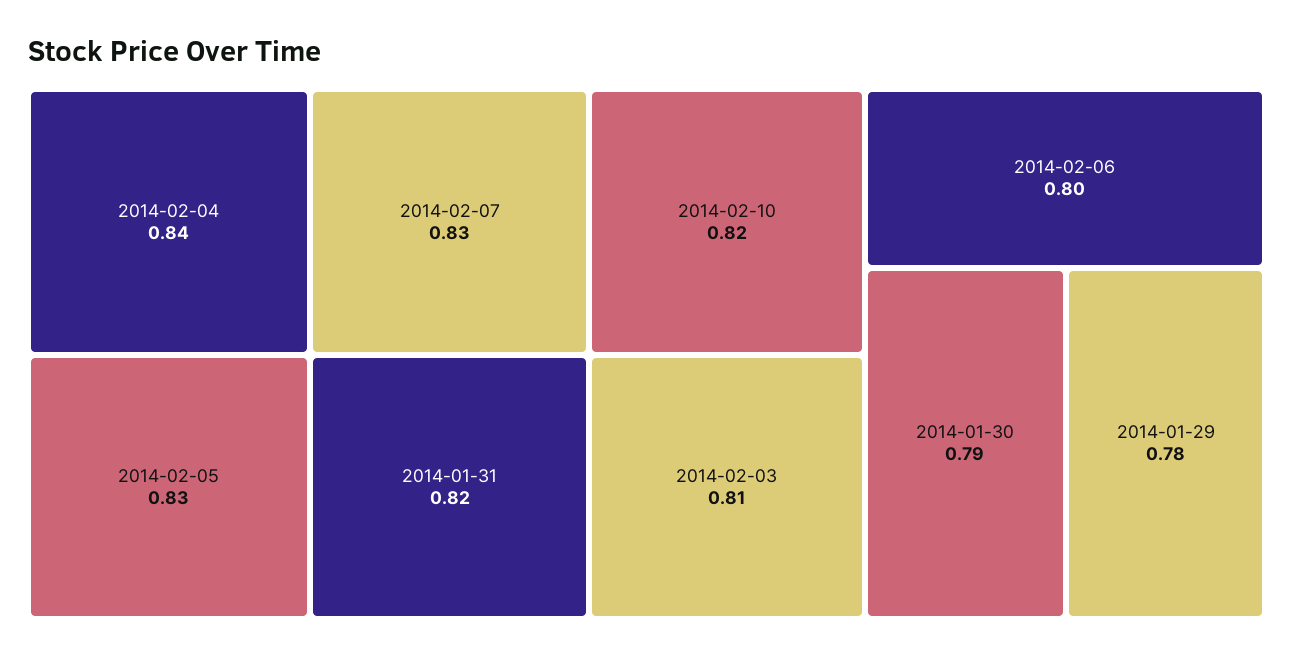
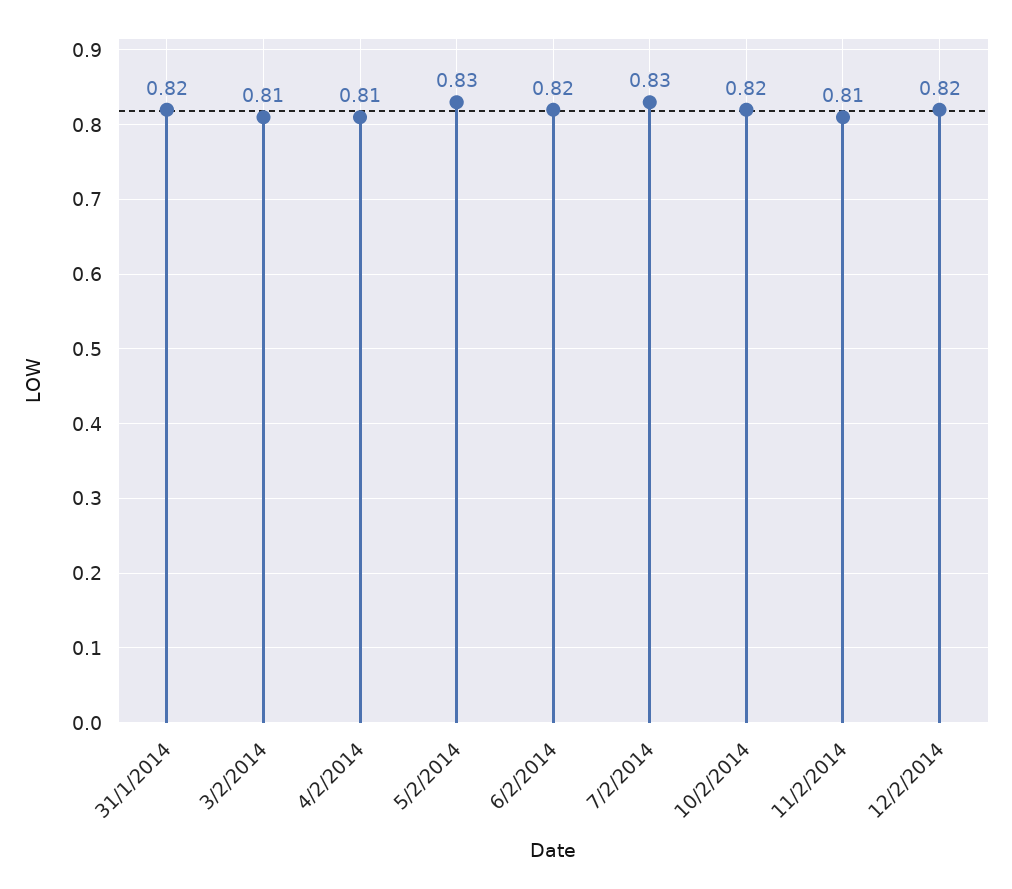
2014-02-04: 0.84 -> 0.81
2014-02-06: 0.8 -> 0.82
2014-01-30: 0.79 -> none
2014-01-29: 0.78 -> none
11/2/2014: none -> 0.81
12/2/2014: none -> 0.82

